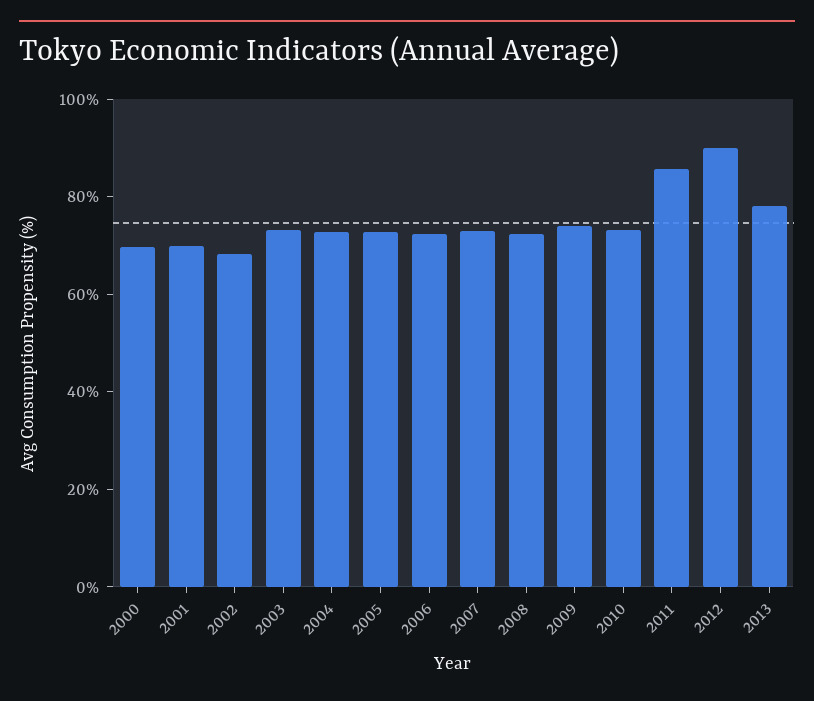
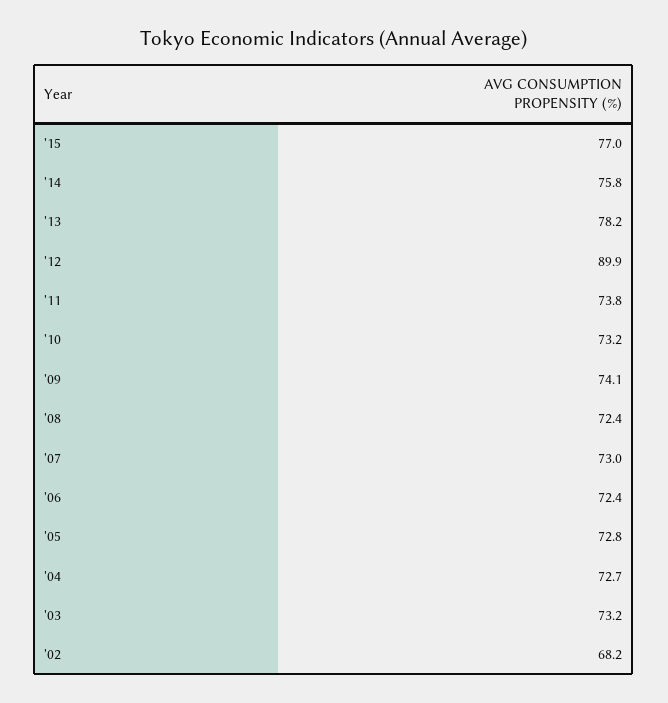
2000: 70 -> none
2001: 70 -> none
2011: 85 -> 73.8
'15: none -> 77
'14: none -> 75.8

